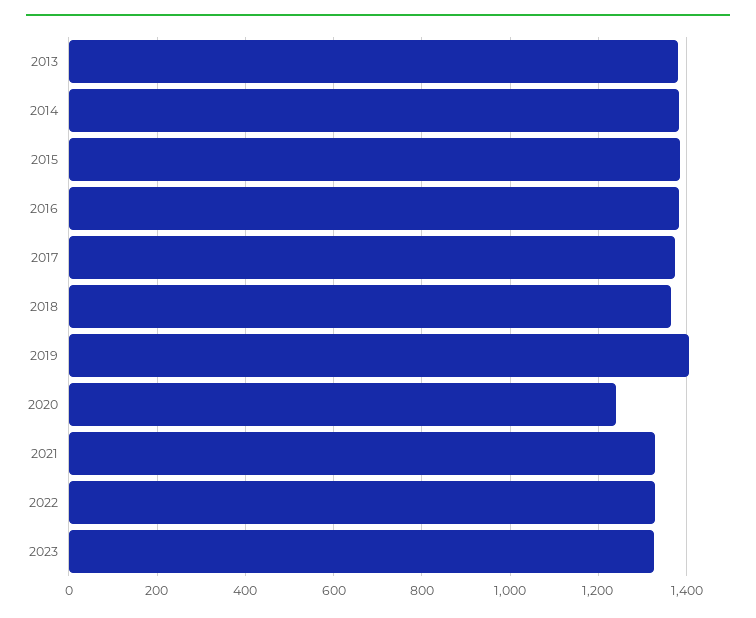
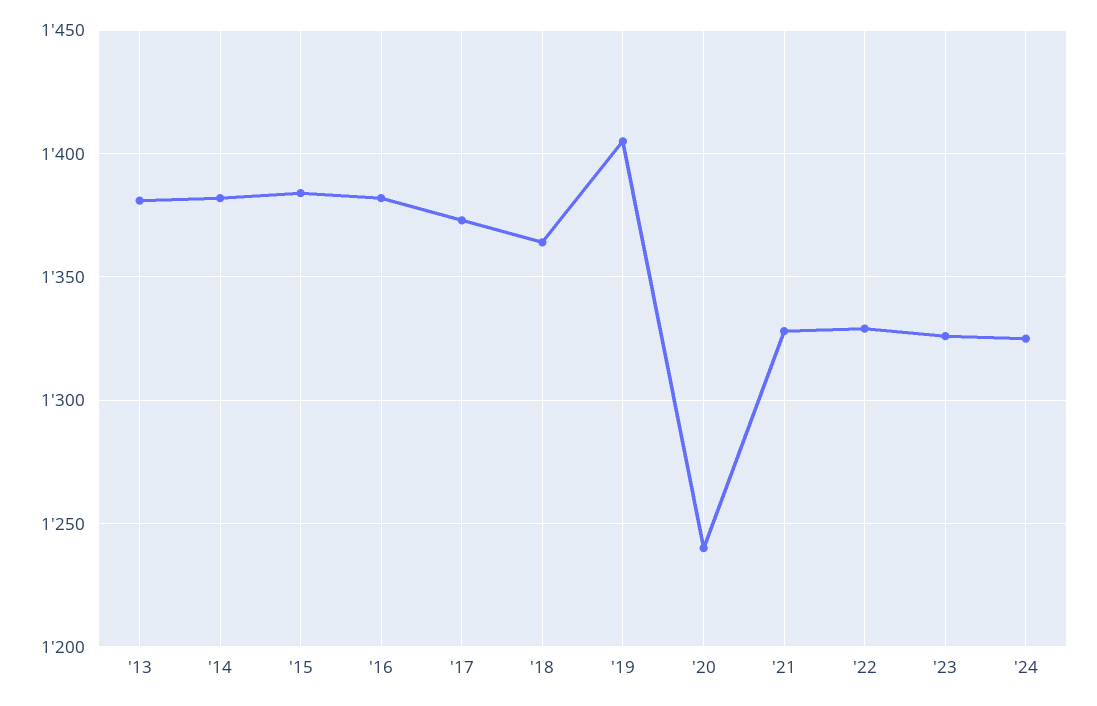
'24: none -> 1325

